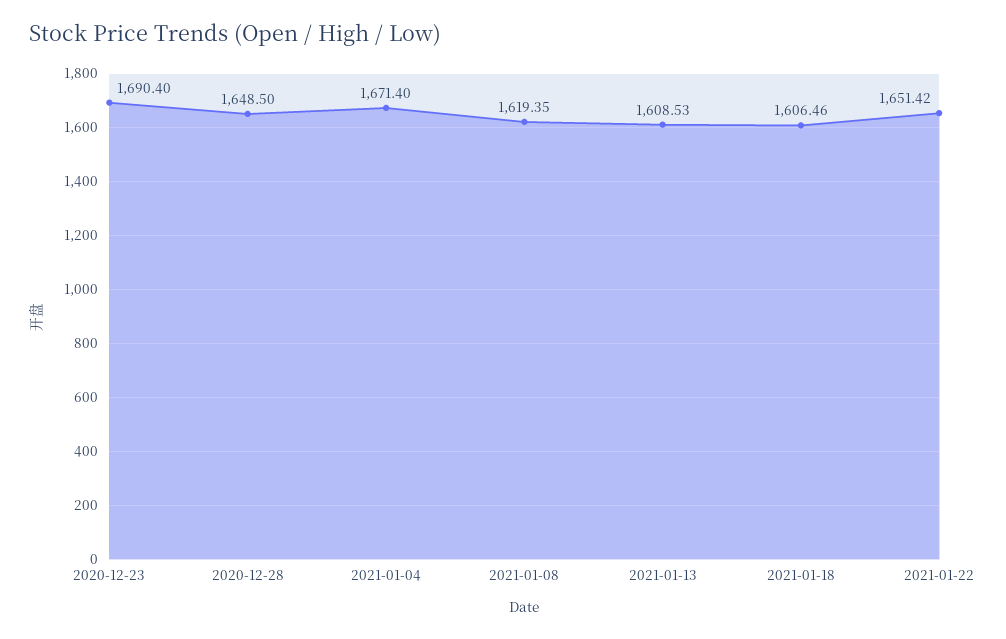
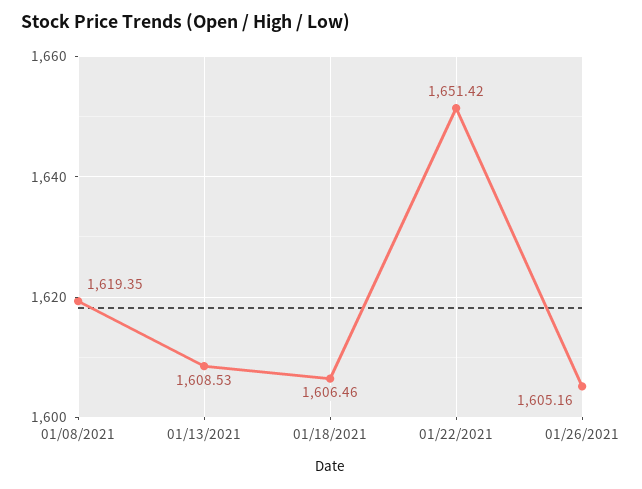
2020-12-23: 1690.4 -> none
2020-12-28: 1648.5 -> none
2021-01-04: 1671.4 -> none
01/26/2021: none -> 1605.16

